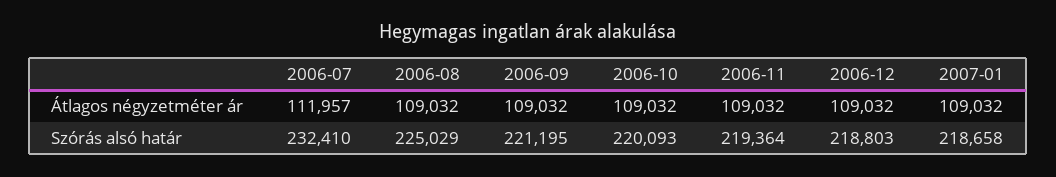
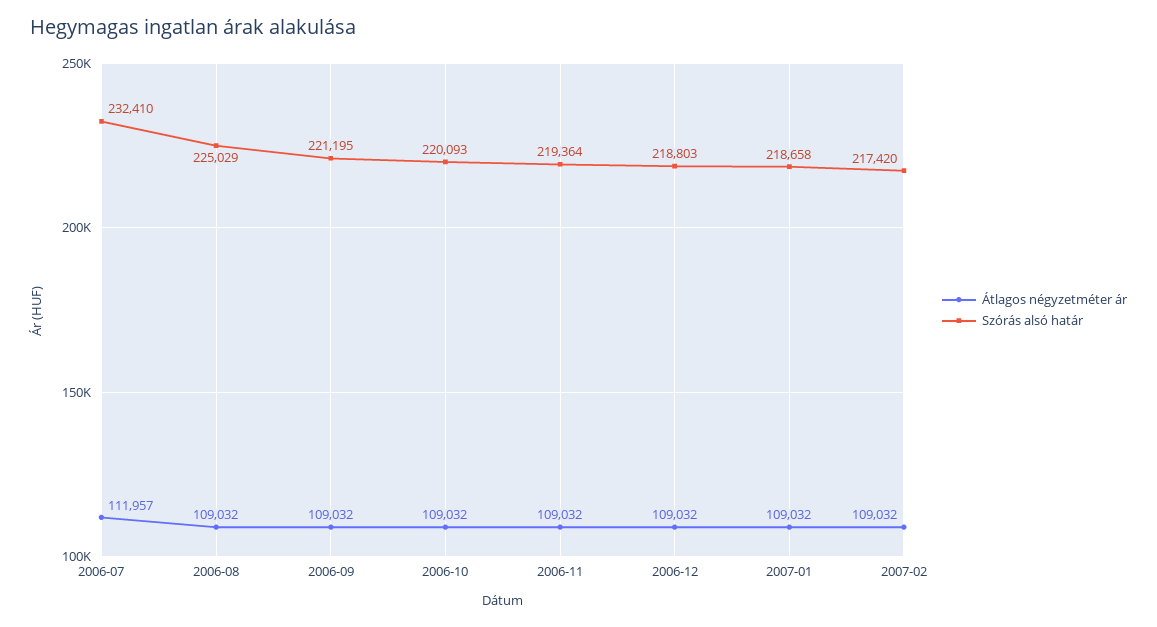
Átlagos négyzetméter ár, 2007-02: none -> 109032
Szórás alsó határ, 2007-02: none -> 217420

